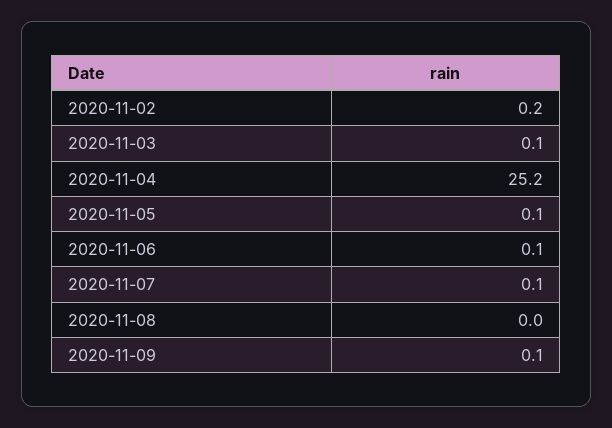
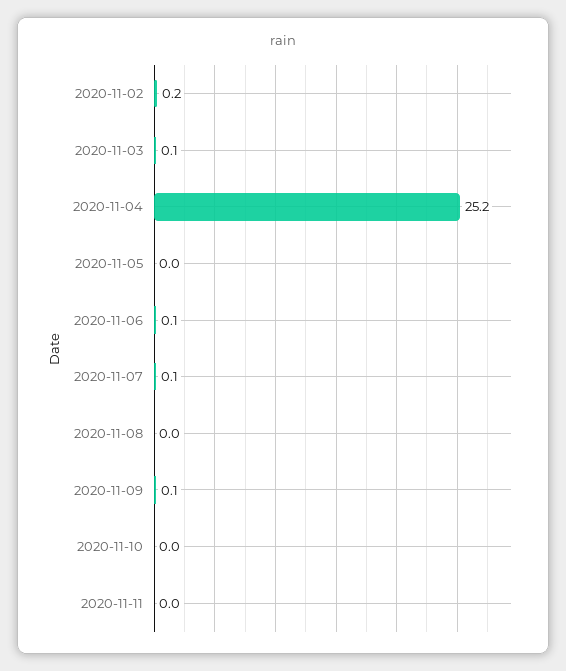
2020-11-05: 0.1 -> 0
2020-11-10: none -> 0
2020-11-11: none -> 0

